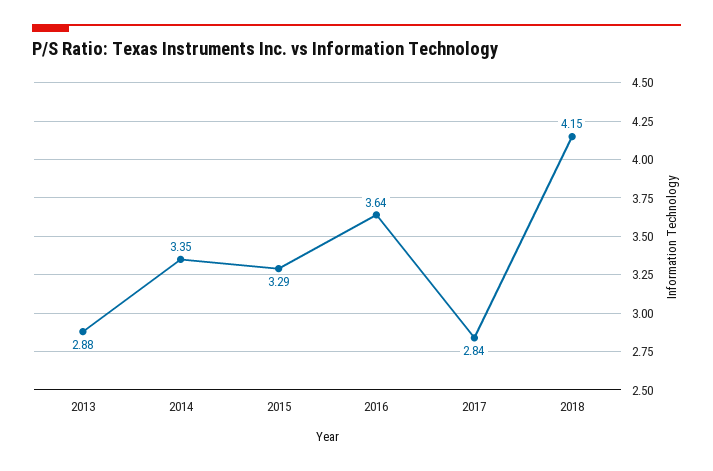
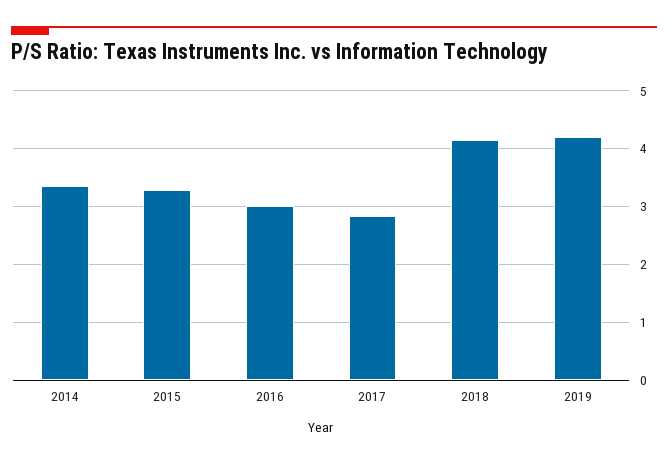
2013: 2.88 -> none
2016: 3.64 -> 3
2019: none -> 4.2

